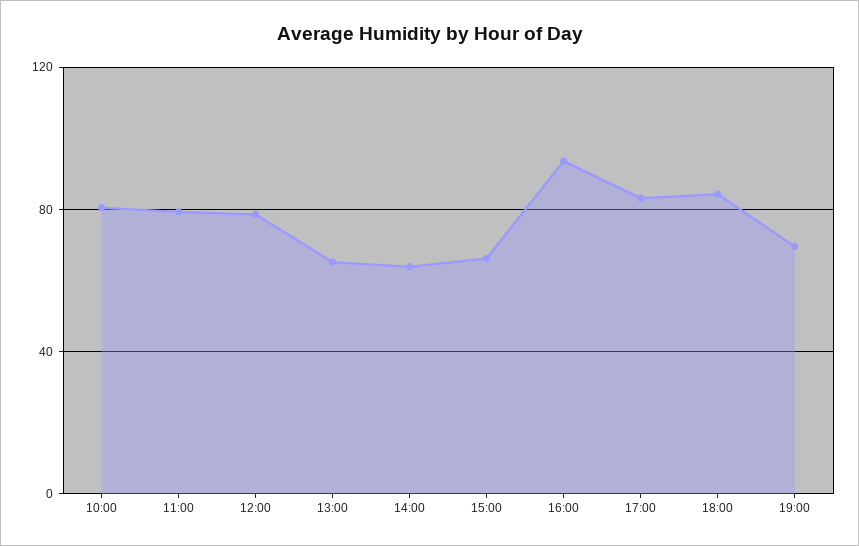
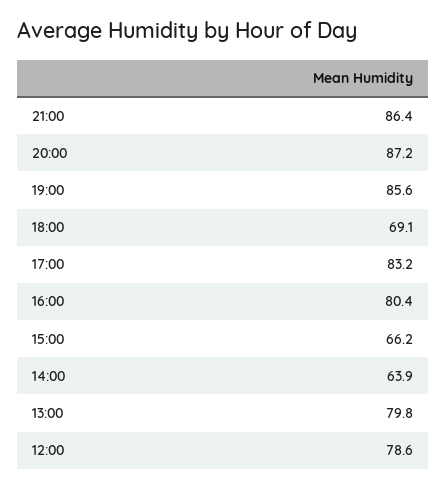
10:00: 80 -> none
11:00: 80 -> none
13:00: 65 -> 79.8
16:00: 95 -> 80.4
18:00: 85 -> 69.1
19:00: 70 -> 85.6
21:00: none -> 86.4
20:00: none -> 87.2

